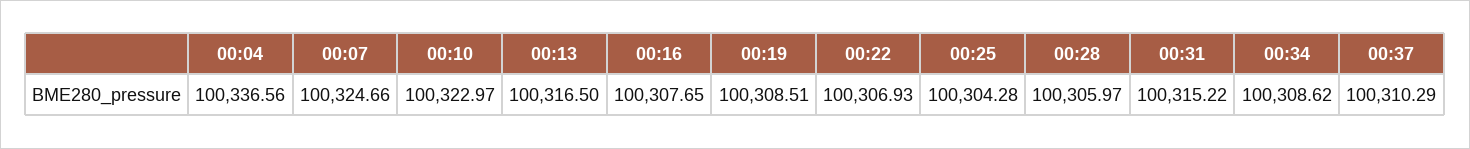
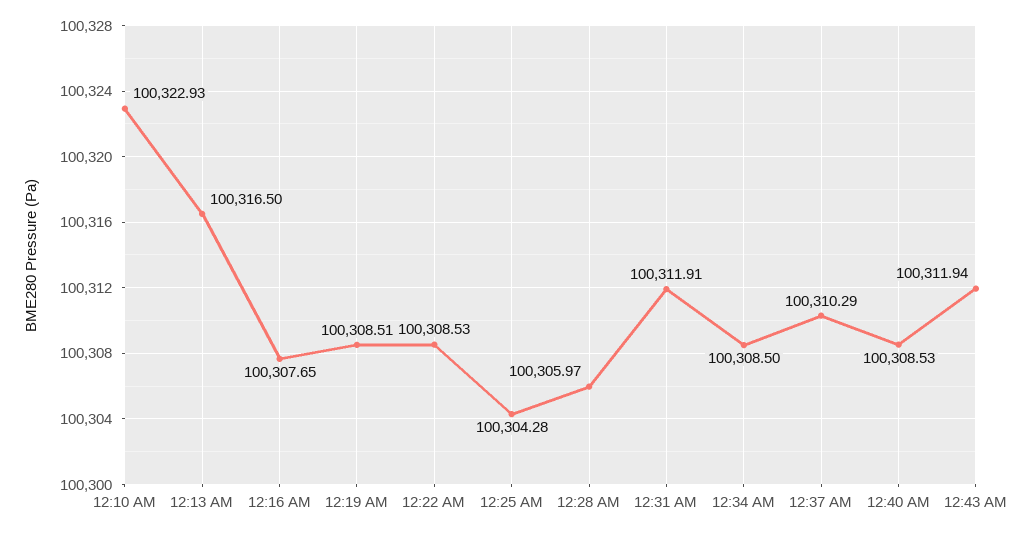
00:04: 100336.56 -> none
00:07: 100324.66 -> none
00:10: 100322.97 -> 100322.93
00:22: 100306.93 -> 100308.53
00:31: 100315.22 -> 100311.91
00:34: 100308.62 -> 100308.5
12:40 AM: none -> 100308.53
12:43 AM: none -> 100311.94

